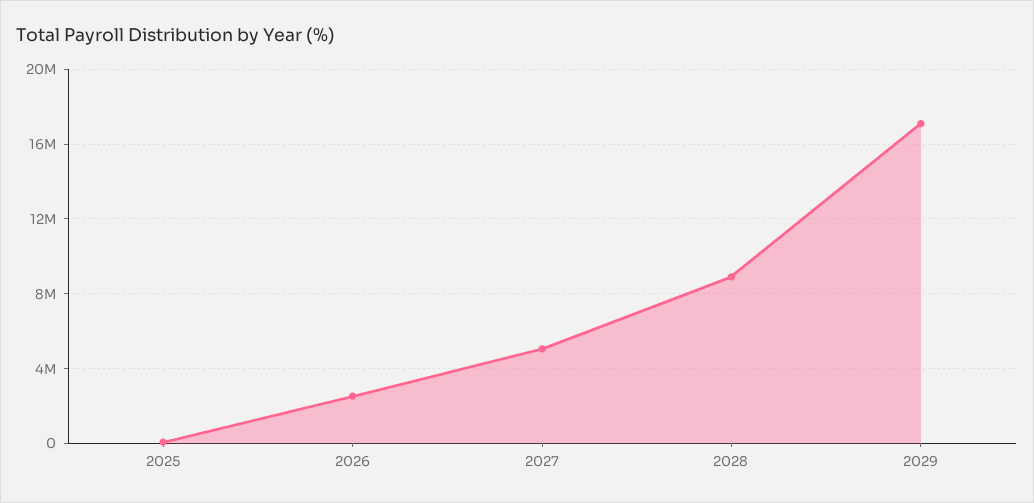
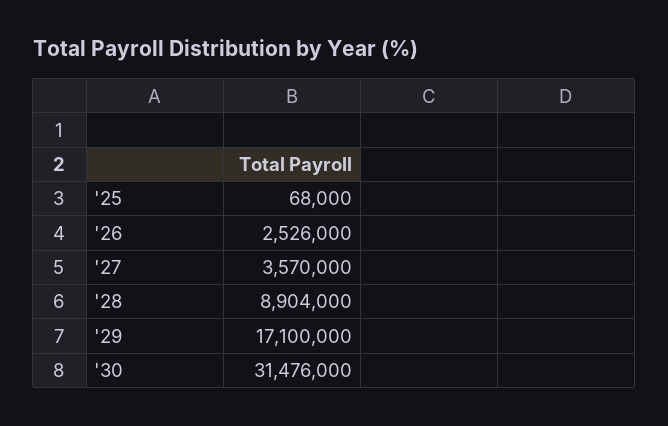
2027: 5000000 -> 3570000
'30: none -> 31476000

